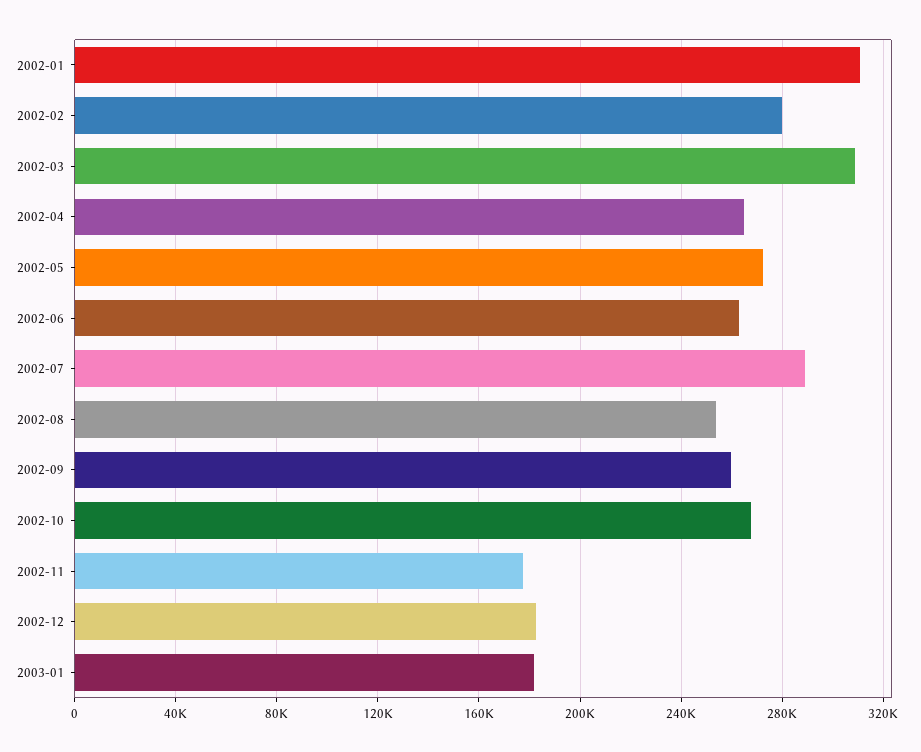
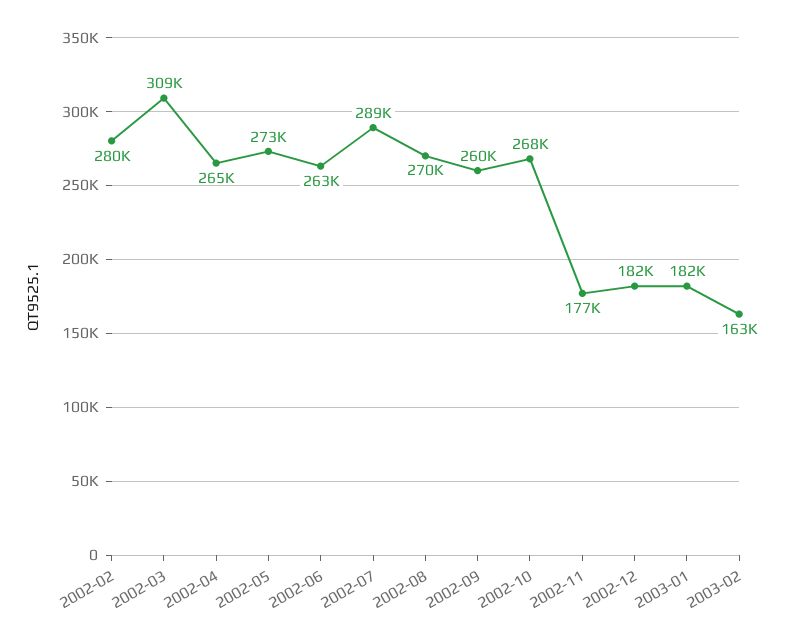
2002-01: 310000 -> none
2002-08: 255000 -> 270000
2003-02: none -> 163000

